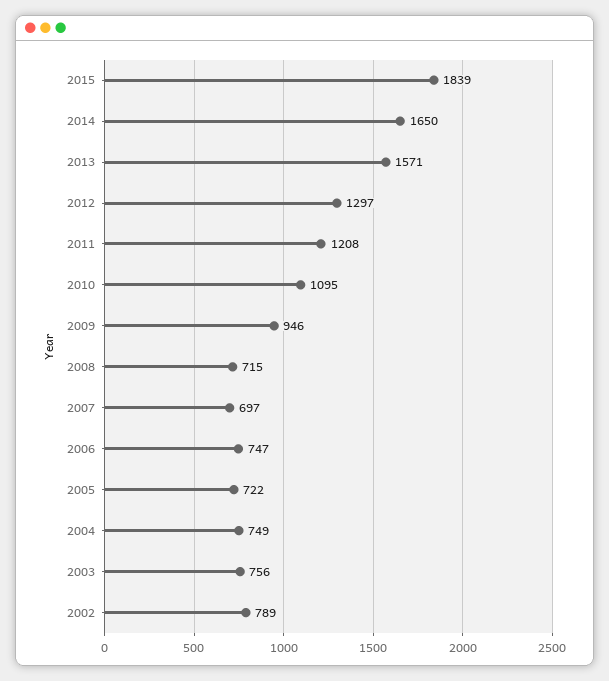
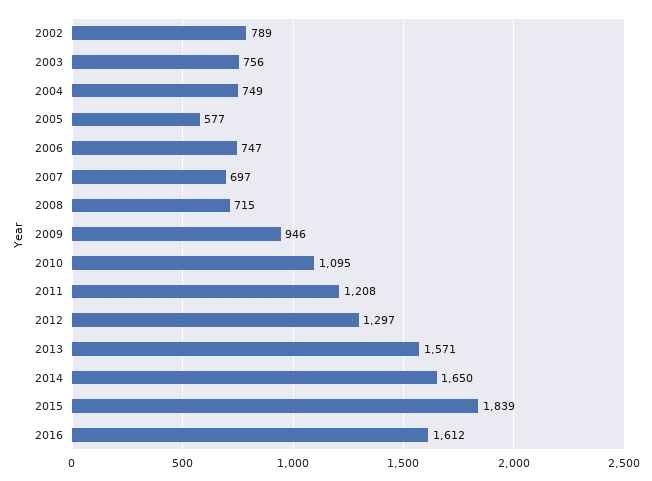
2005: 722 -> 577
2016: none -> 1612

